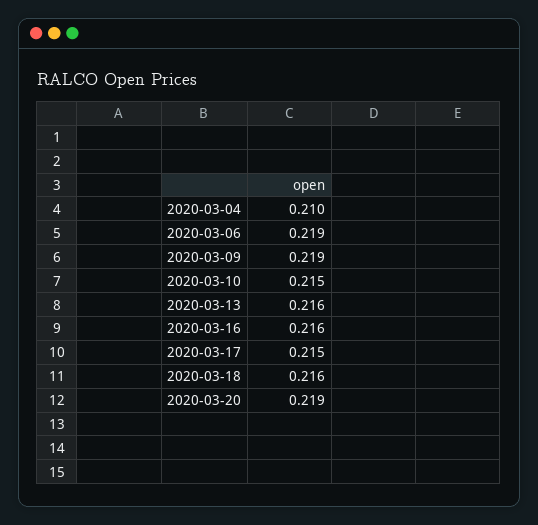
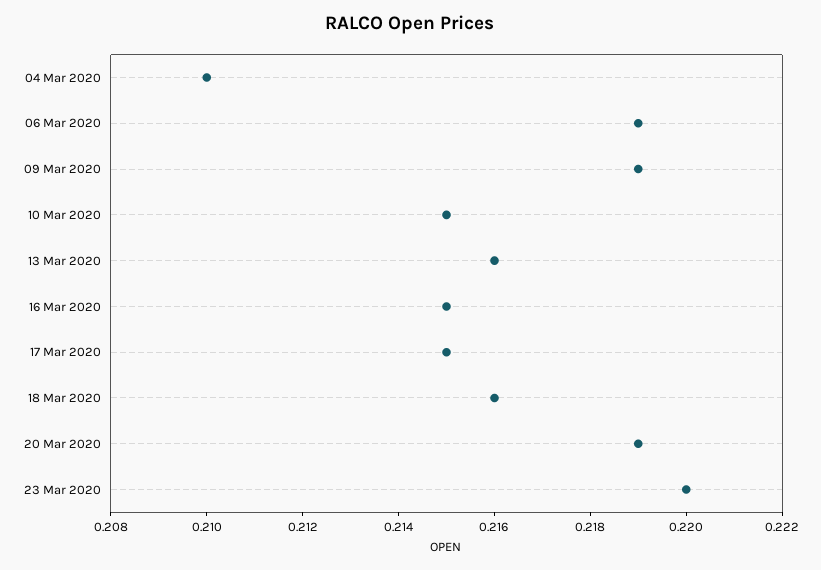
2020-03-16: 0.216 -> 0.215
23 Mar 2020: none -> 0.22

